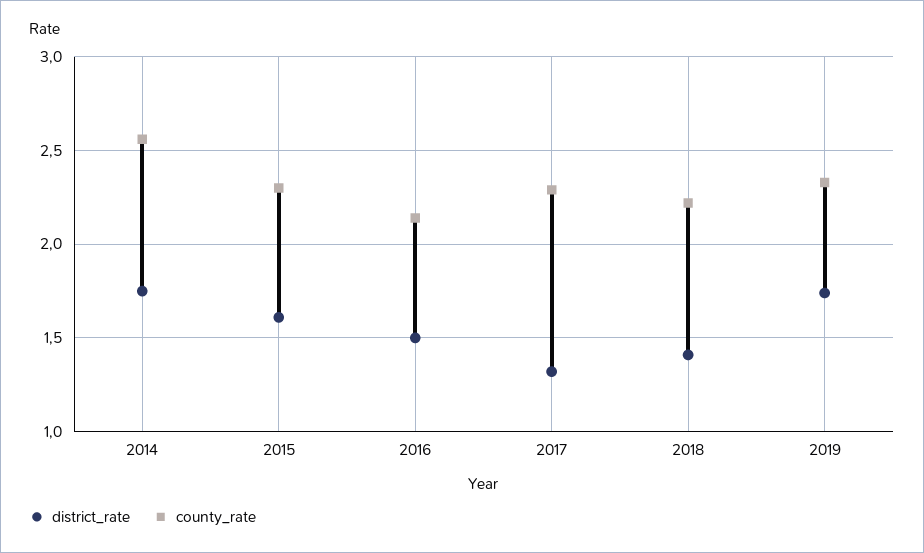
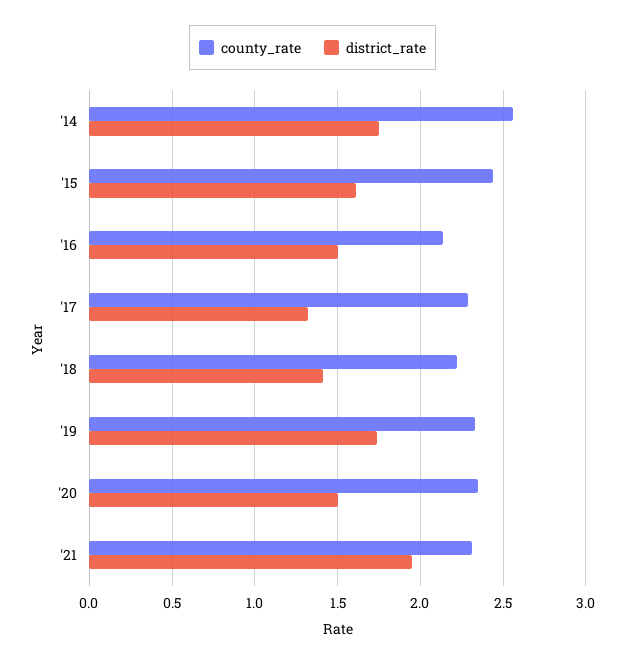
county_rate, 2015: 2.3 -> 2.45
county_rate, '20: none -> 2.35
district_rate, '20: none -> 1.5
county_rate, '21: none -> 2.3
district_rate, '21: none -> 1.95

